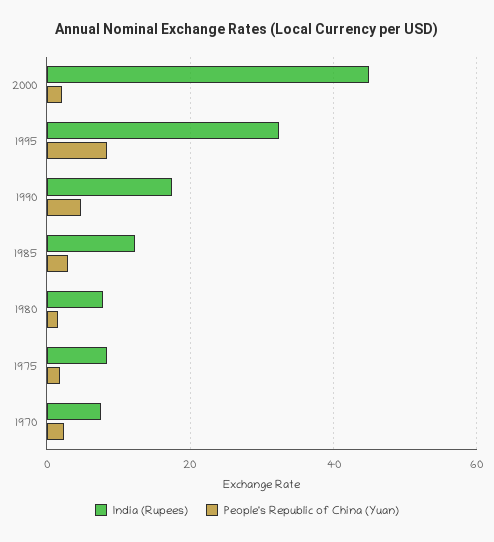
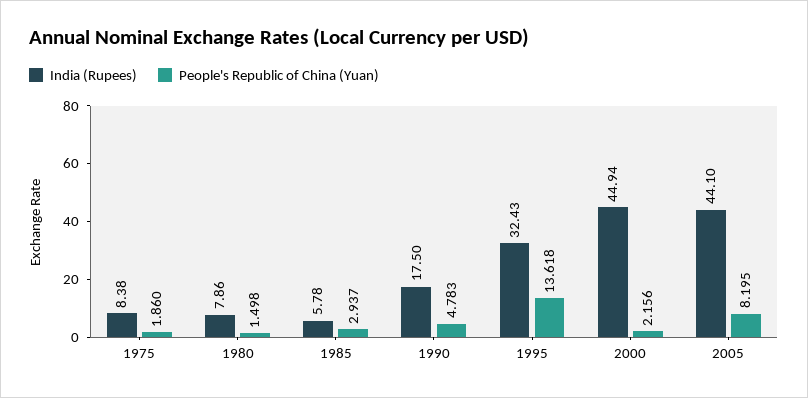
People's Republic of China (Yuan), 1995: 8 -> 13.618
India (Rupees), 1985: 12 -> 5.78
India (Rupees), 1970: 8 -> none
People's Republic of China (Yuan), 1970: 2 -> none
India (Rupees), 2005: none -> 44.1
People's Republic of China (Yuan), 2005: none -> 8.195

